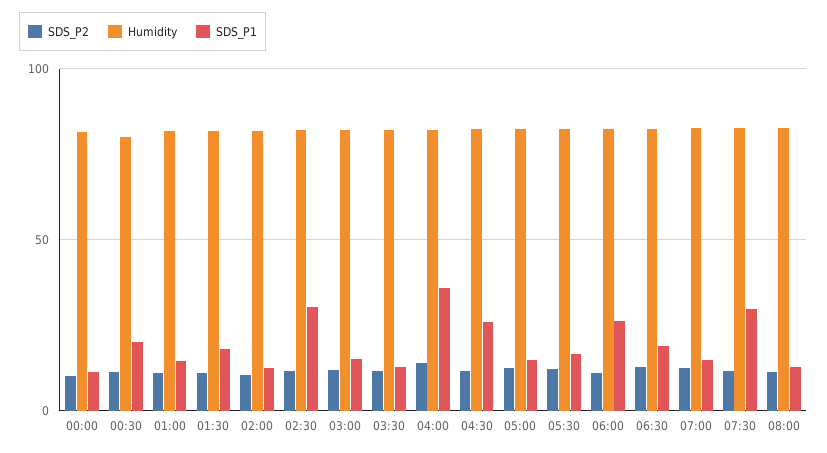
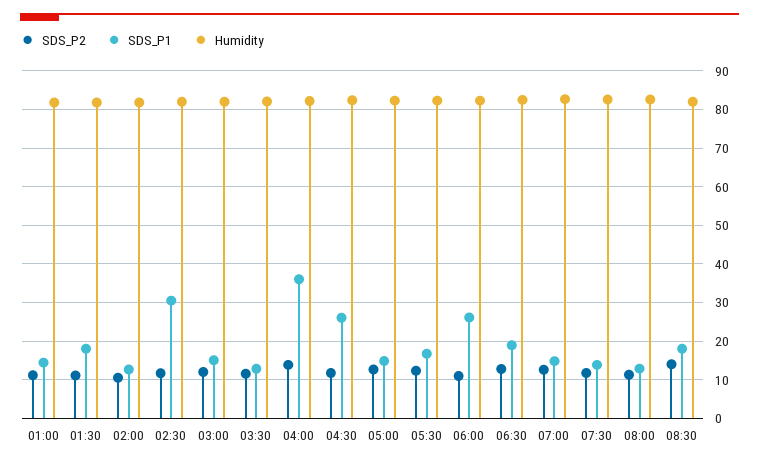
SDS_P2, 00:00: 10 -> none
Humidity, 00:00: 80 -> none
SDS_P1, 00:00: 10 -> none
SDS_P2, 00:30: 10 -> none
Humidity, 00:30: 80 -> none
SDS_P1, 00:30: 20 -> none
SDS_P1, 07:30: 30 -> 14
SDS_P2, 08:30: none -> 14
SDS_P1, 08:30: none -> 18
Humidity, 08:30: none -> 82

